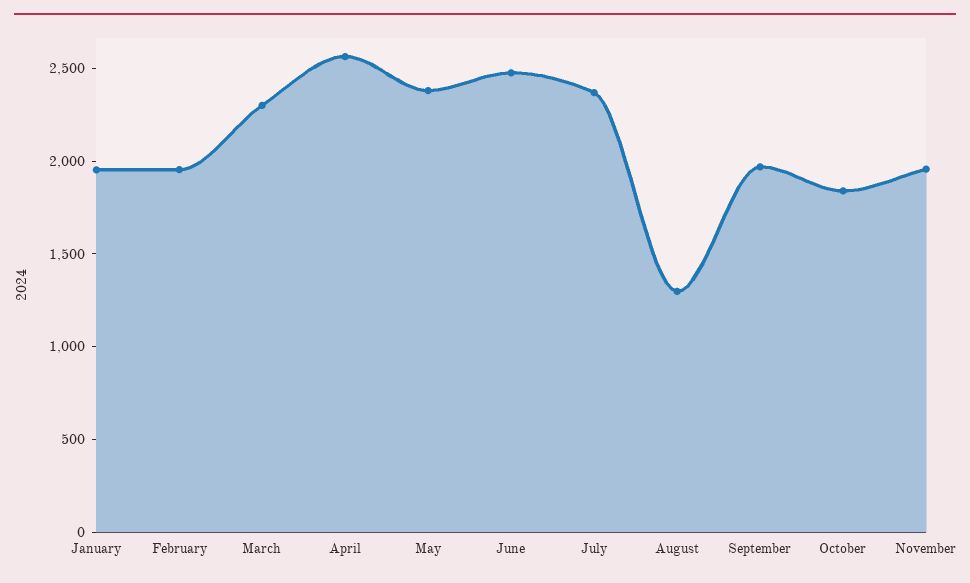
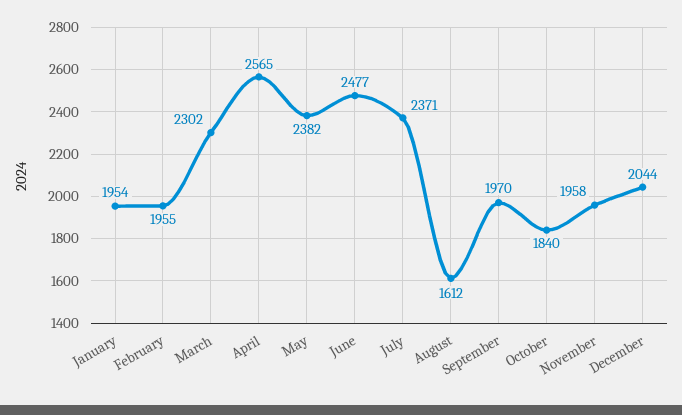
August: 1300 -> 1612
December: none -> 2044

